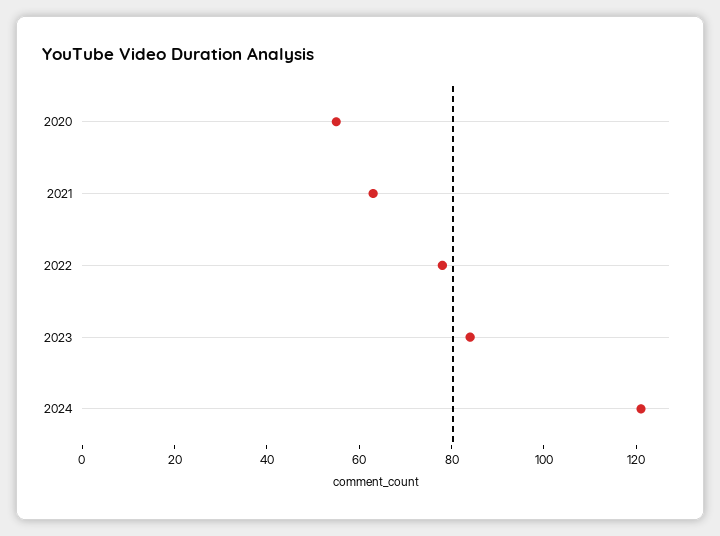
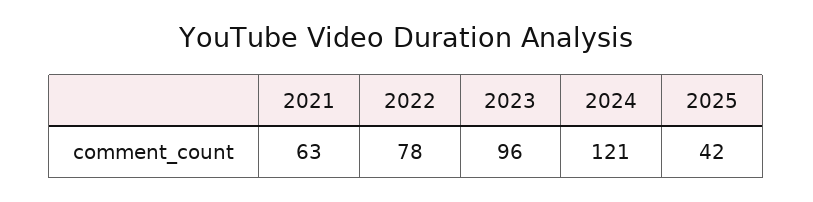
2020: 55 -> none
2023: 85 -> 96
2025: none -> 42

